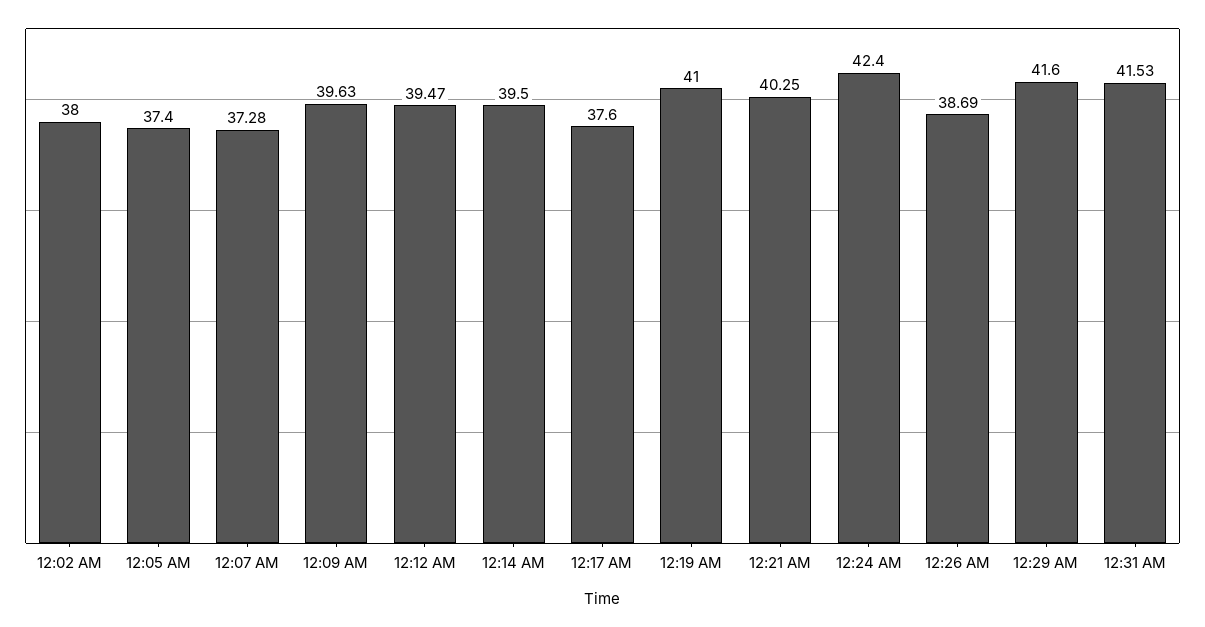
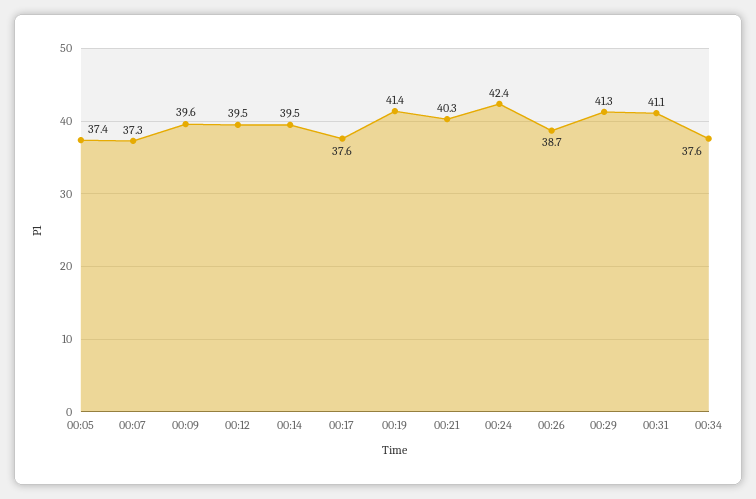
12:02 AM: 38 -> none
12:19 AM: 41 -> 41.4
12:29 AM: 41.6 -> 41.3
12:31 AM: 41.53 -> 41.1
00:34: none -> 37.6

